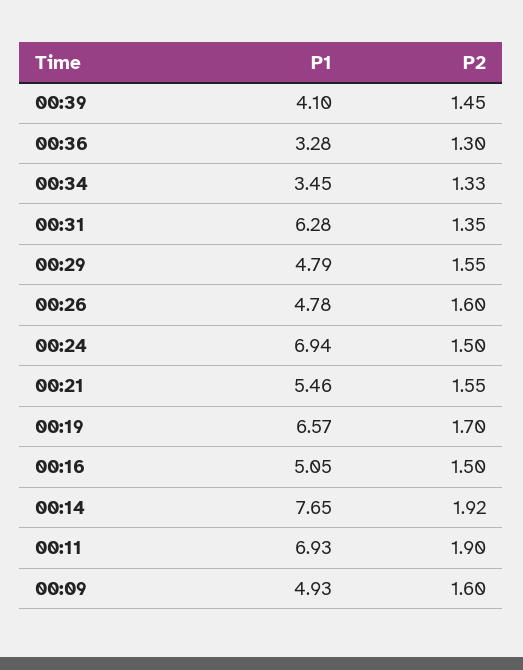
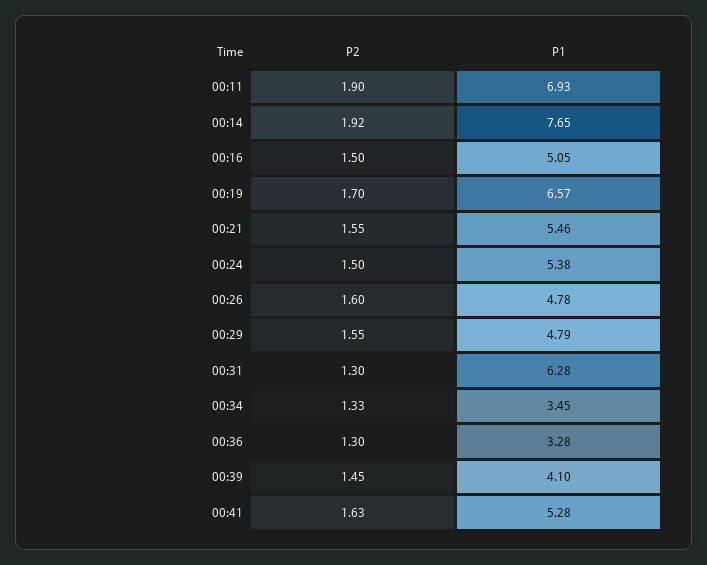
P2, 00:31: 1.35 -> 1.3
P1, 00:24: 6.94 -> 5.38
P1, 00:09: 4.93 -> none
P2, 00:09: 1.6 -> none
P2, 00:41: none -> 1.63
P1, 00:41: none -> 5.28

